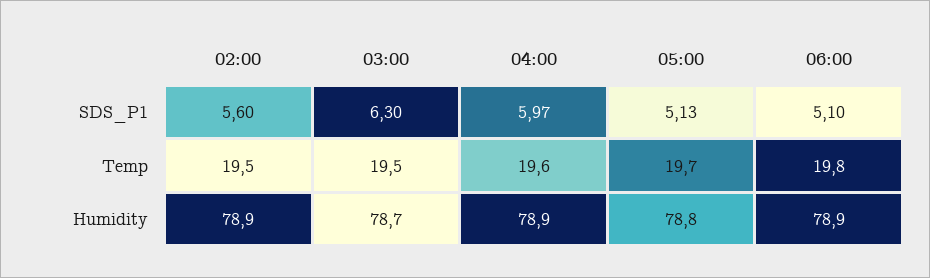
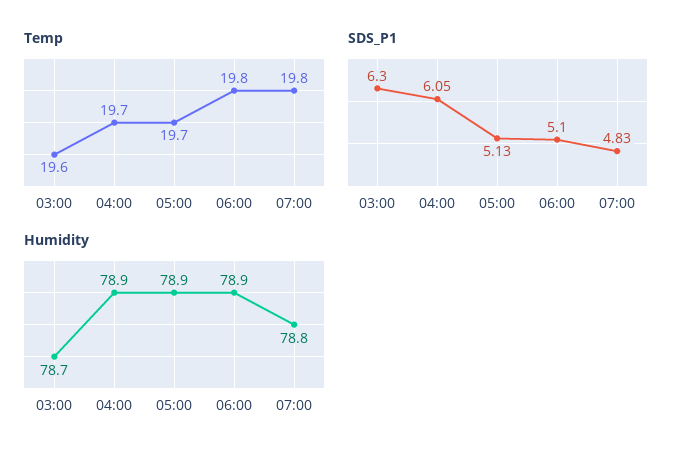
SDS_P1, 02:00: 5.6 -> none
SDS_P1, 04:00: 5.97 -> 6.05
Temp, 02:00: 19.5 -> none
Temp, 03:00: 19.5 -> 19.6
Temp, 04:00: 19.6 -> 19.7
Humidity, 02:00: 78.9 -> none
Humidity, 05:00: 78.8 -> 78.9
Temp, 07:00: none -> 19.8
SDS_P1, 07:00: none -> 4.83
Humidity, 07:00: none -> 78.8

